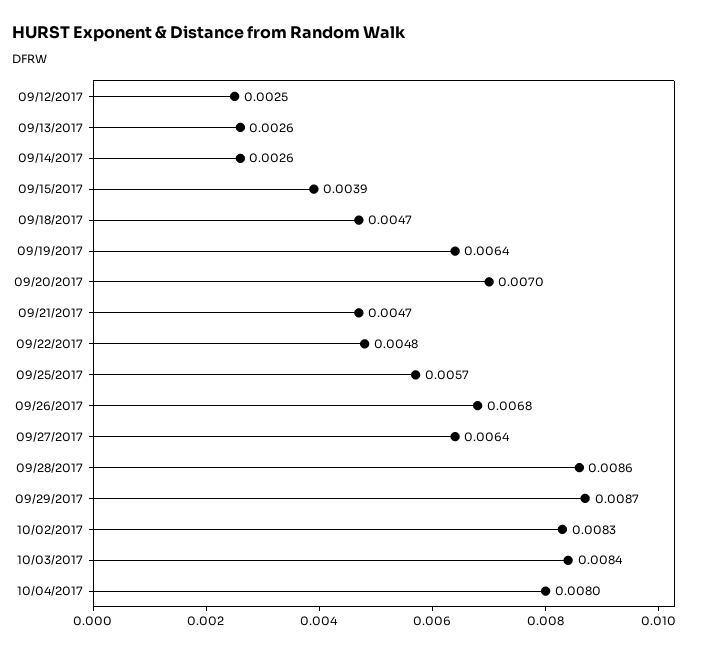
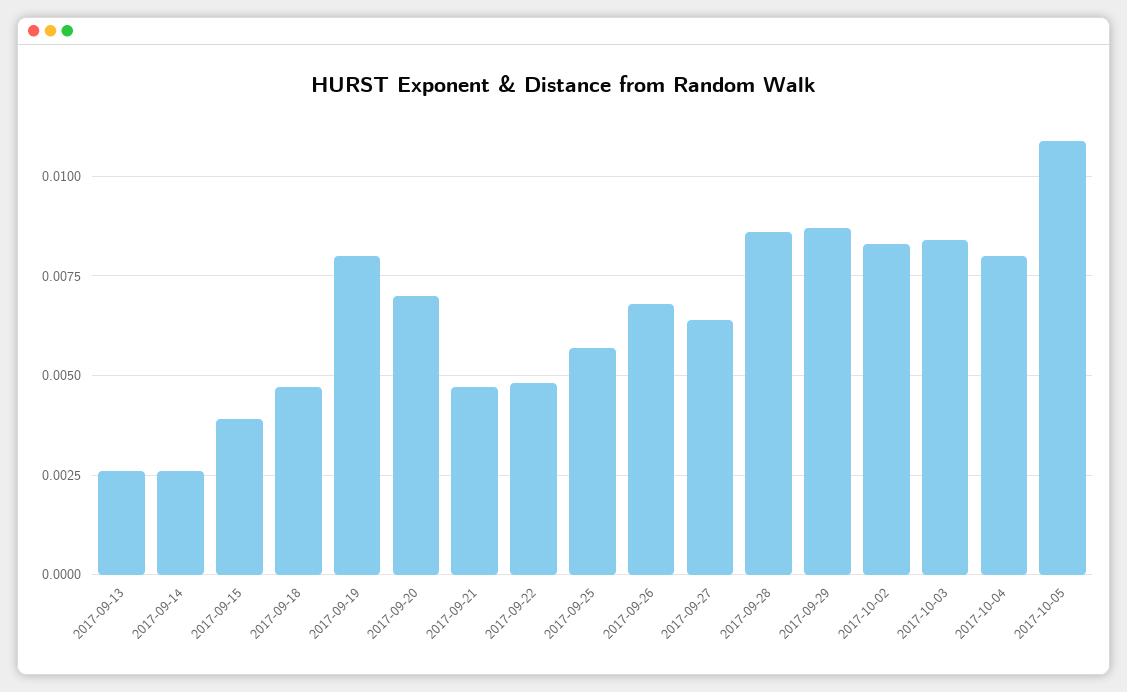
09/12/2017: 0.0025 -> none
09/19/2017: 0.0064 -> 0.008
2017-10-05: none -> 0.011

